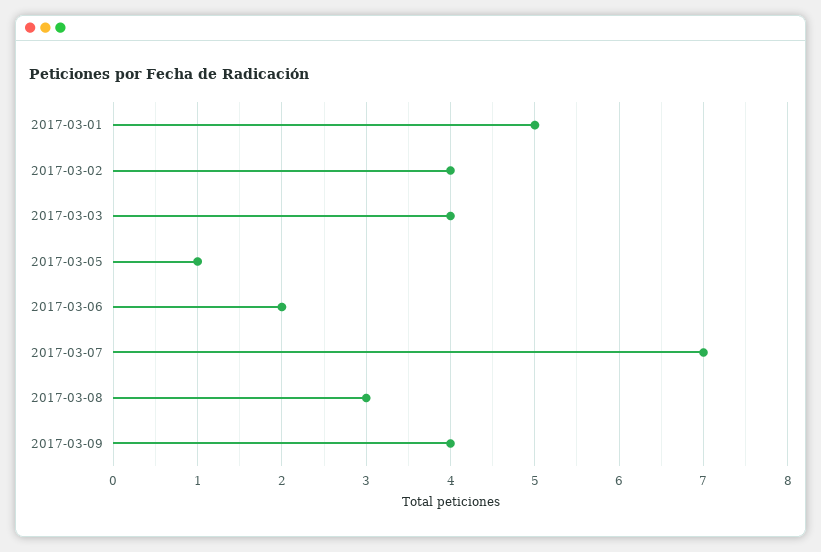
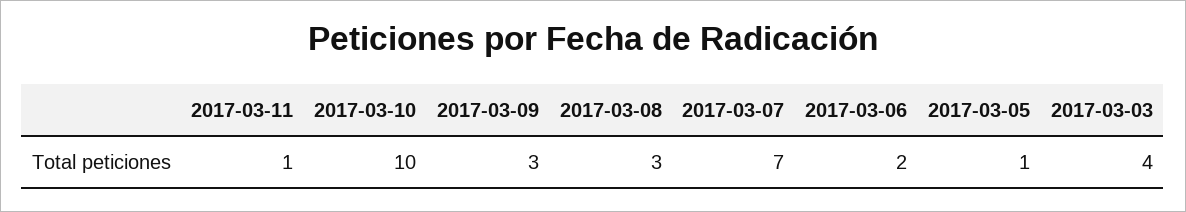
2017-03-01: 5 -> none
2017-03-02: 4 -> none
2017-03-09: 4 -> 3
2017-03-11: none -> 1
2017-03-10: none -> 10

